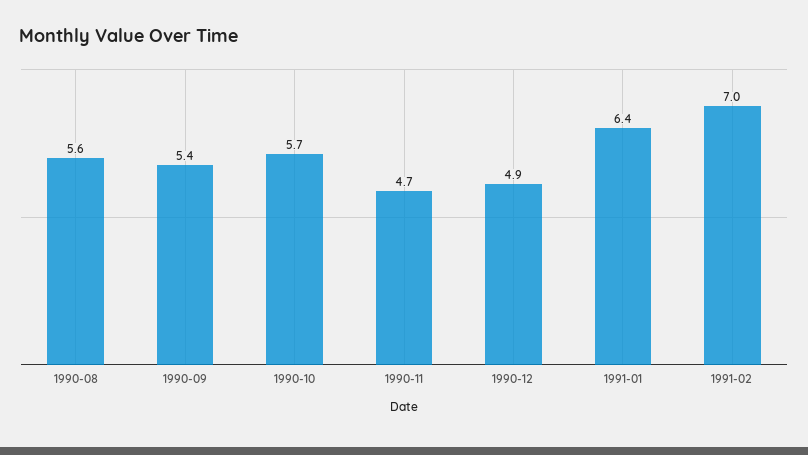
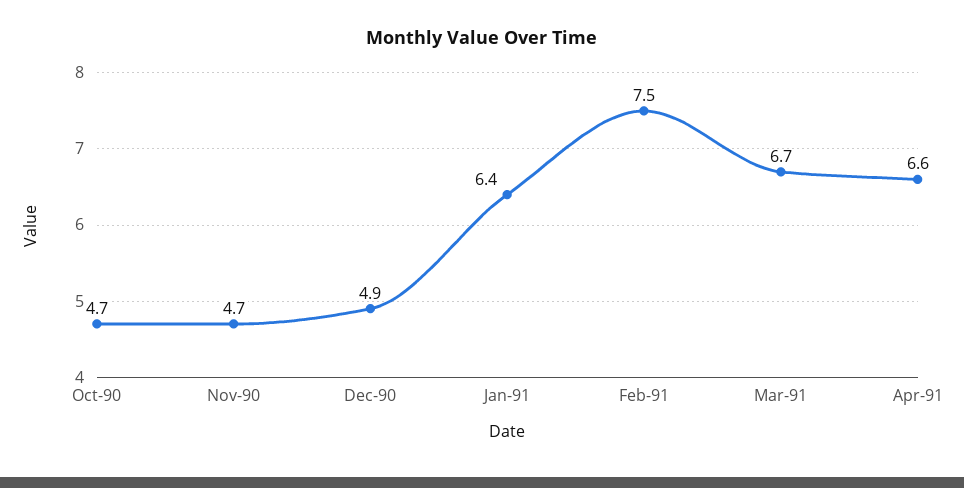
1990-08: 5.6 -> none
1990-09: 5.4 -> none
1990-10: 5.7 -> 4.7
1991-02: 7 -> 7.5
Mar-91: none -> 6.7
Apr-91: none -> 6.6

